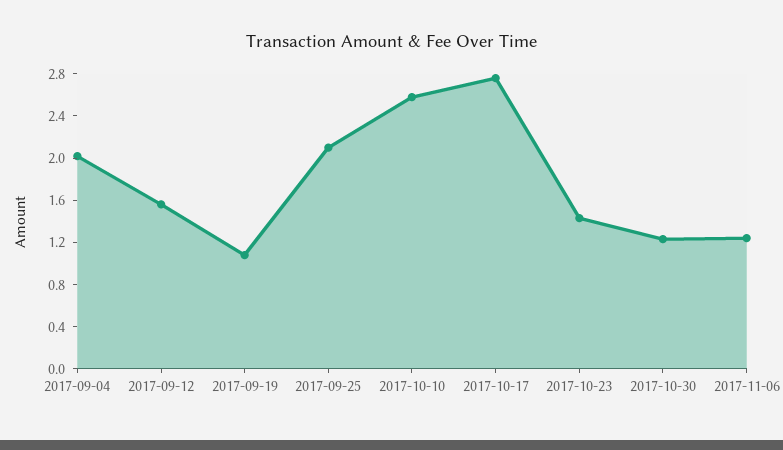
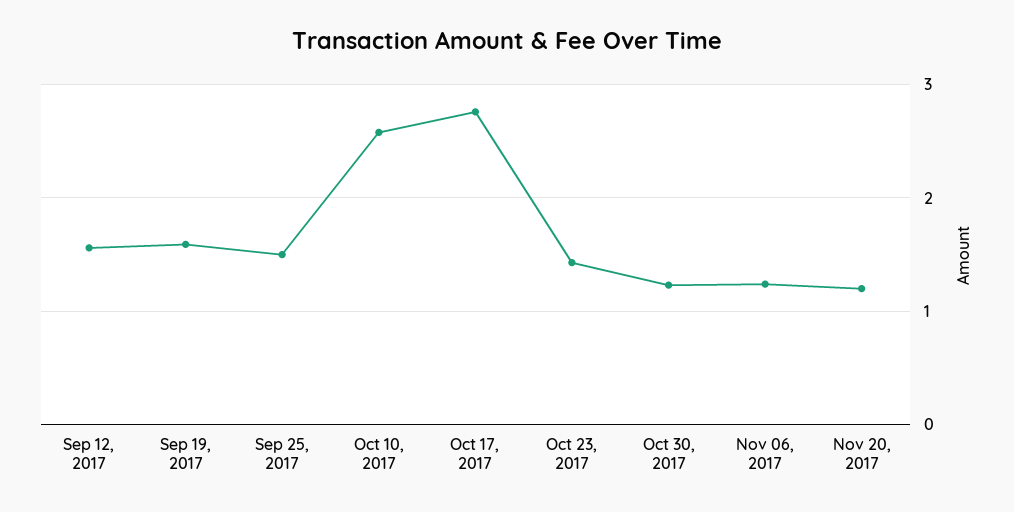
2017-09-04: 2 -> none
2017-09-19: 1.1 -> 1.6
2017-09-25: 2.1 -> 1.5
Nov 20, 2017: none -> 1.2

